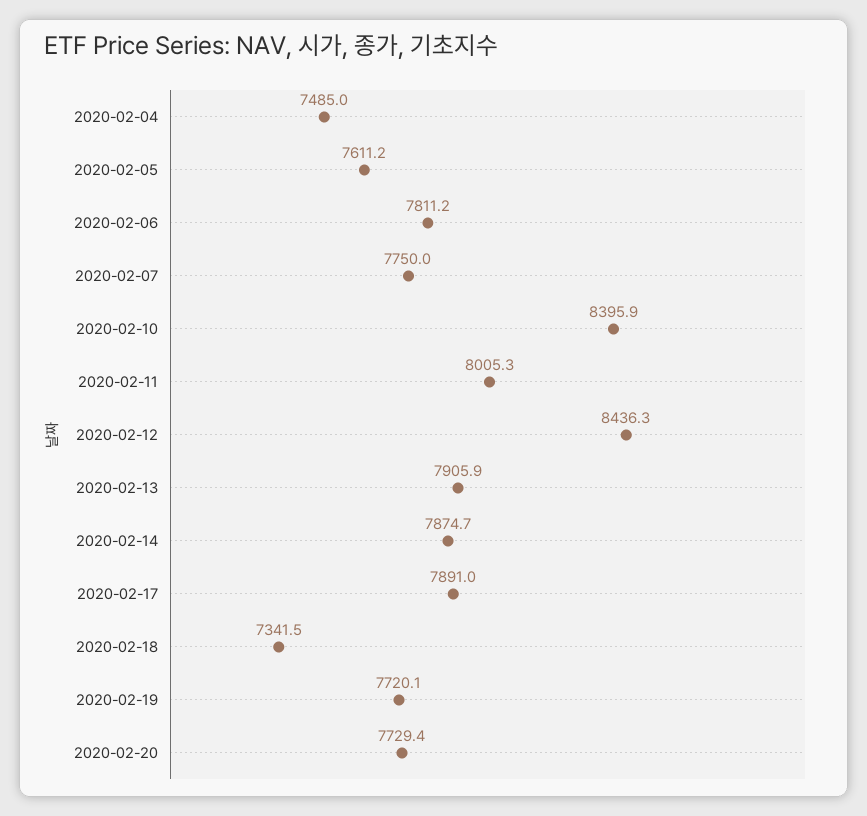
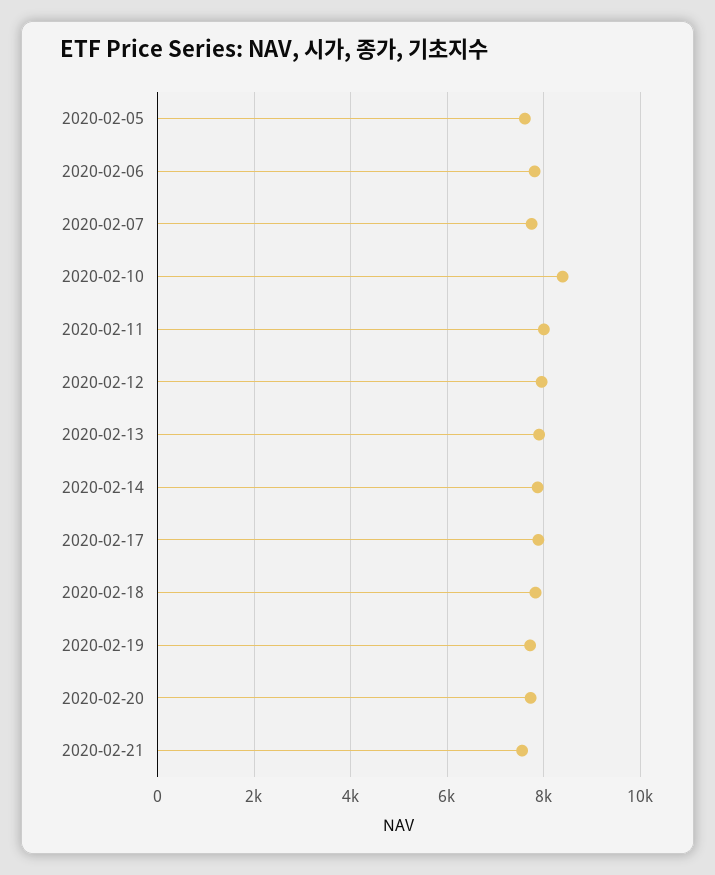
2020-02-04: 7485 -> none
2020-02-12: 8436.3 -> 8000
2020-02-18: 7341.5 -> 7800
2020-02-21: none -> 7600

